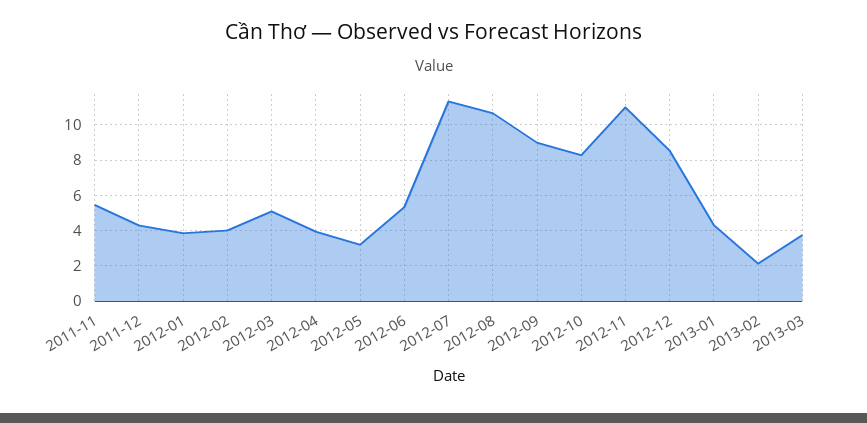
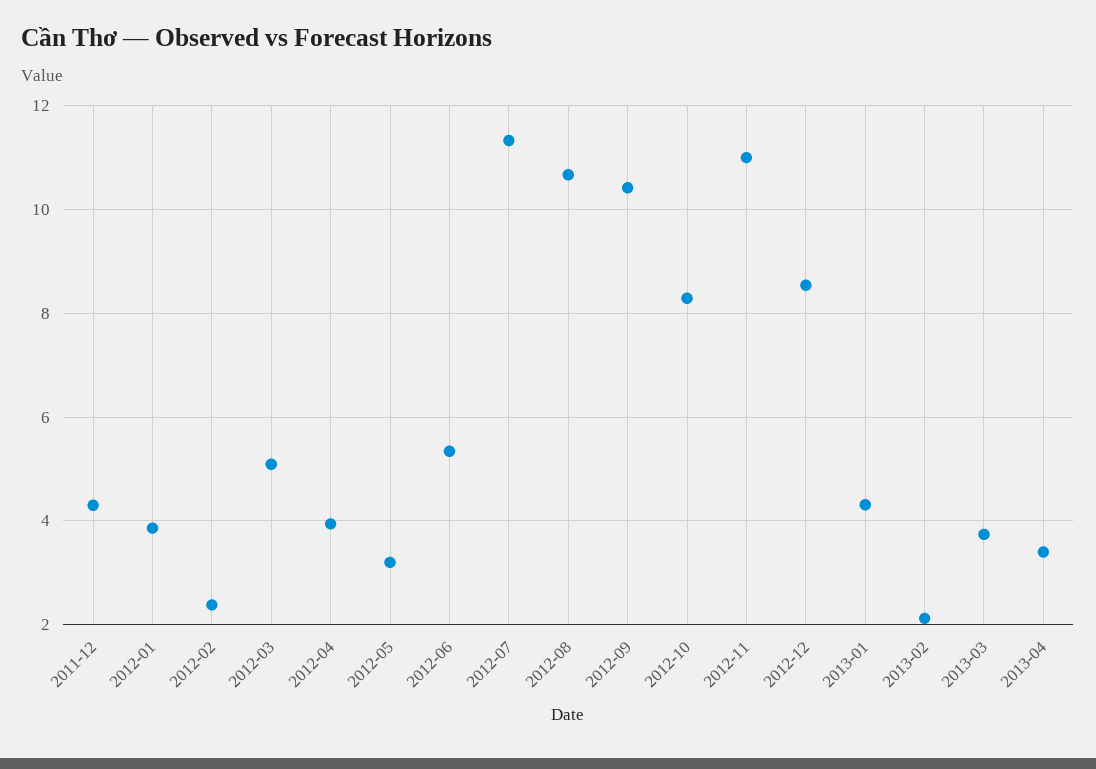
2011-11: 5.5 -> none
2012-02: 4 -> 2.4
2012-09: 9 -> 10.4
2013-04: none -> 3.4

